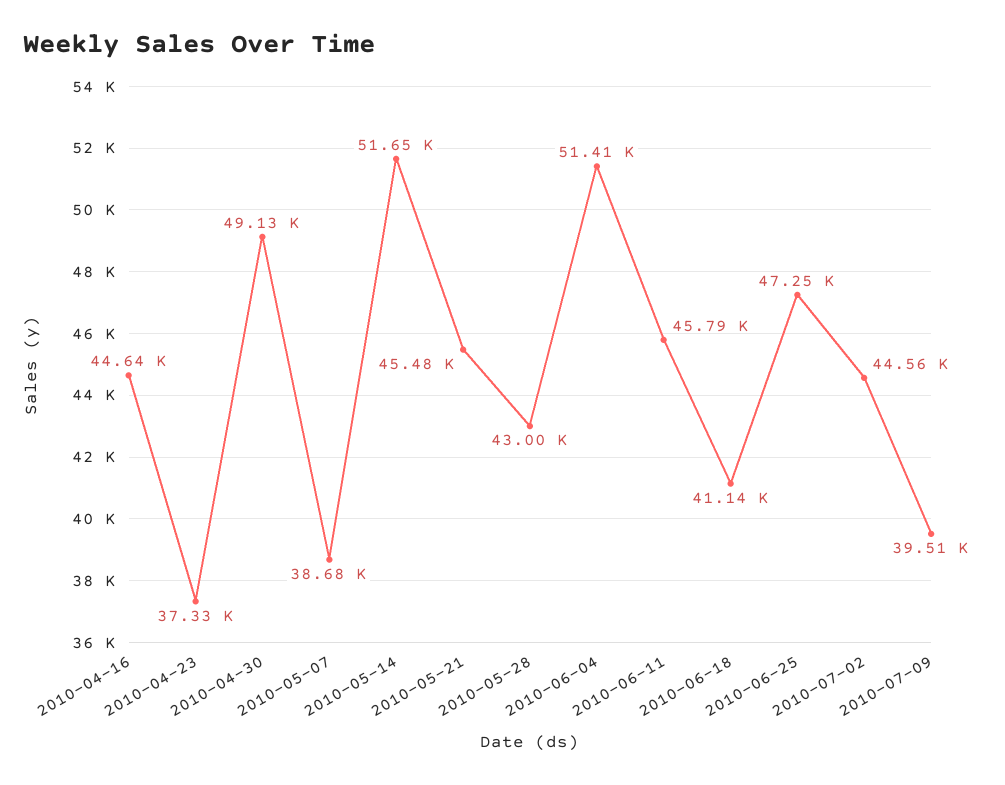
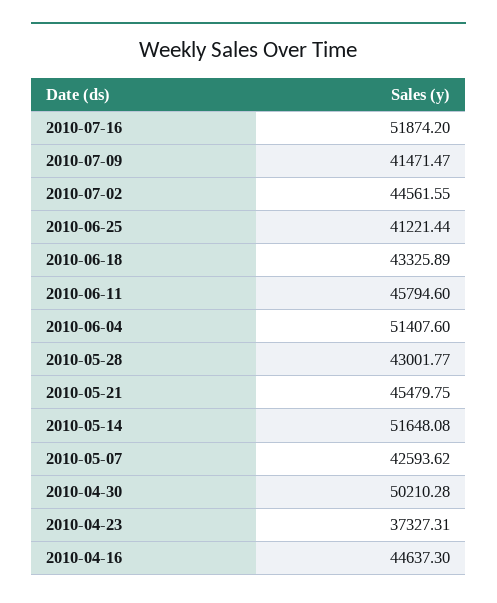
2010-04-30: 49130 -> 50210.28
2010-05-07: 38680 -> 42593.62
2010-06-18: 41140 -> 43325.89
2010-06-25: 47250 -> 41221.44
2010-07-09: 39510 -> 41471.47
2010-07-16: none -> 51874.2

